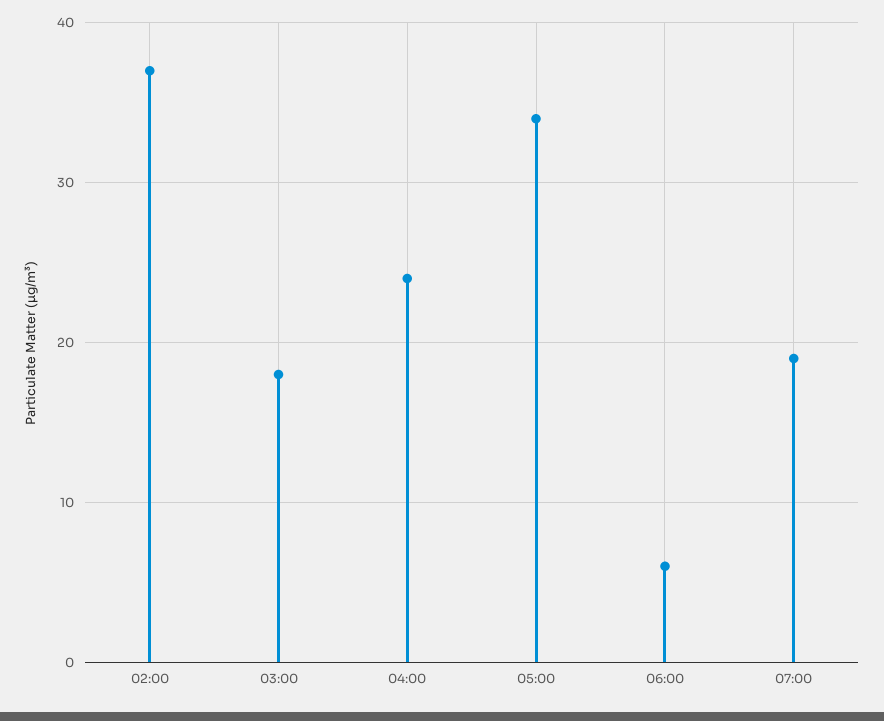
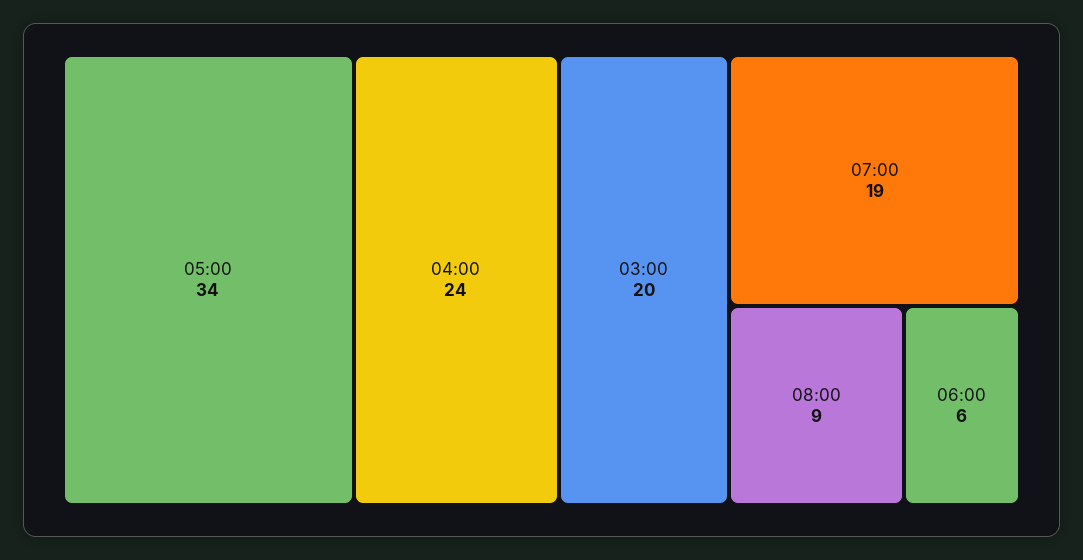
02:00: 37 -> none
03:00: 18 -> 20
08:00: none -> 9

